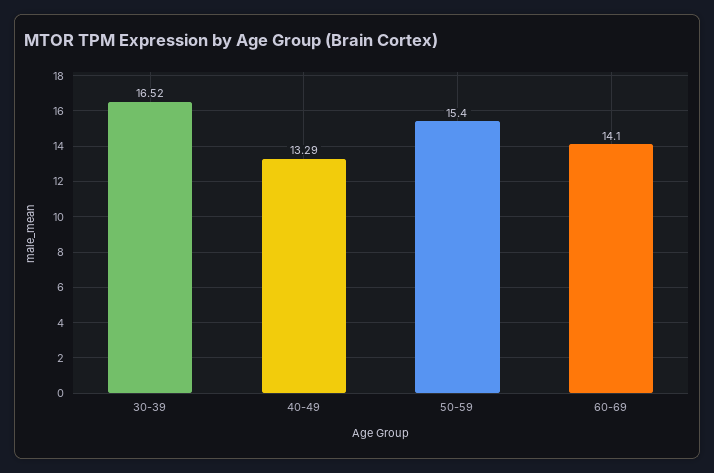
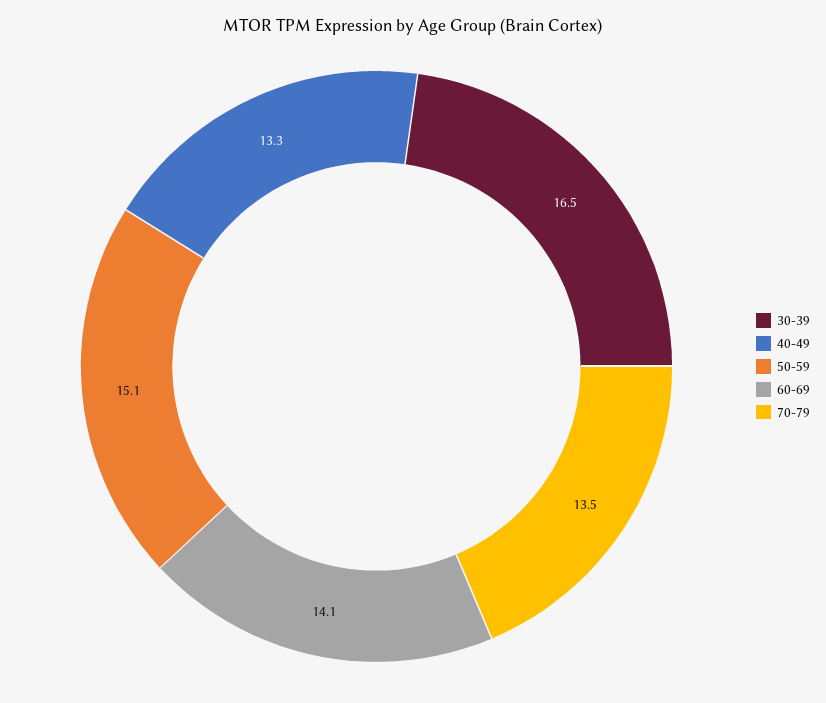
50-59: 15.4 -> 15.1
70-79: none -> 13.5

